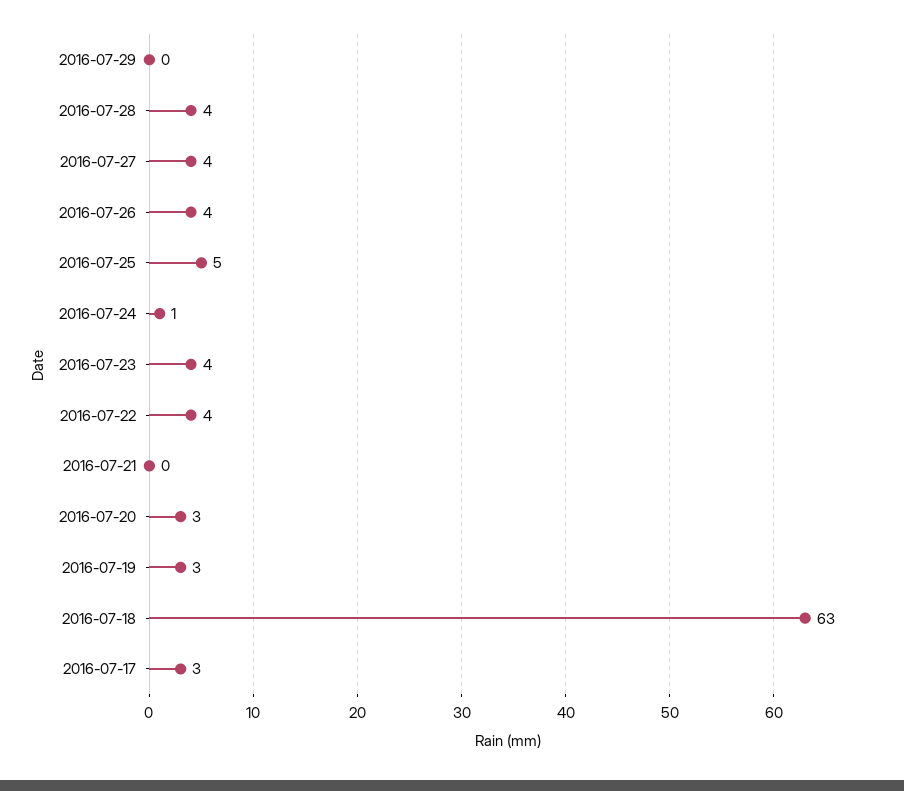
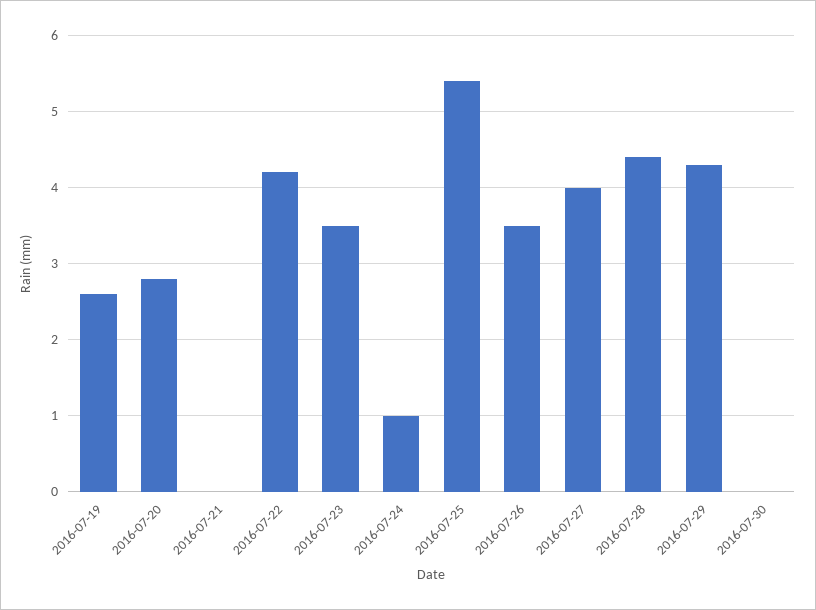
2016-07-29: 0 -> 4.3
2016-07-18: 63 -> none
2016-07-17: 3 -> none
2016-07-30: none -> 0

